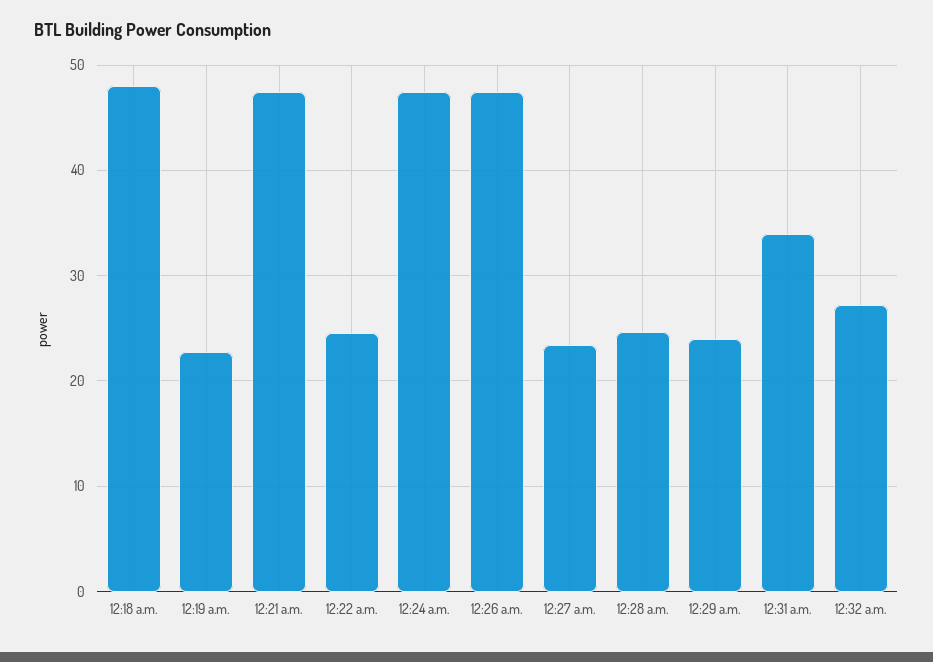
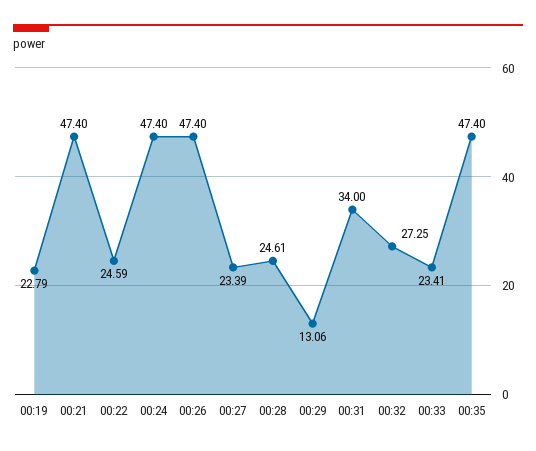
12:18 a.m.: 48 -> none
12:29 a.m.: 24 -> 13.06
00:33: none -> 23.41
00:35: none -> 47.4

